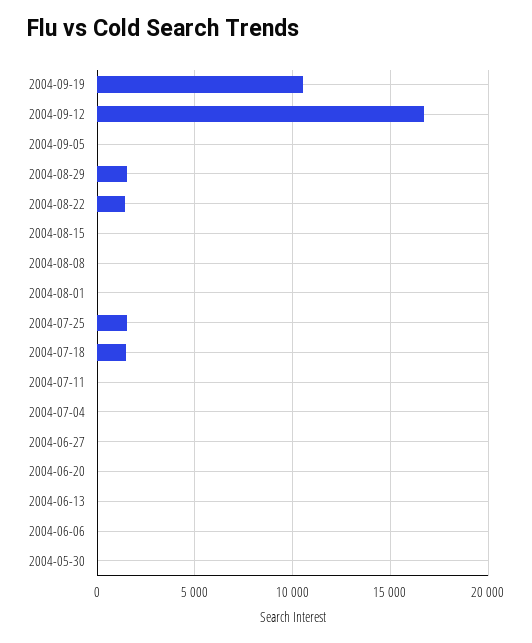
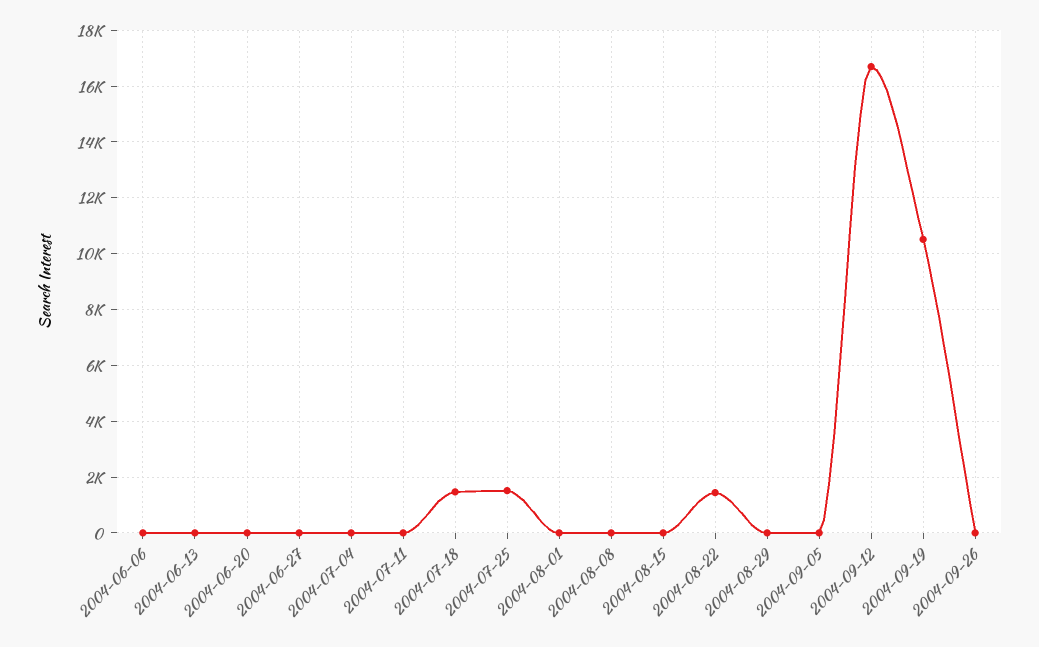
2004-08-29: 1500 -> 0
2004-05-30: 0 -> none
2004-09-26: none -> 0

